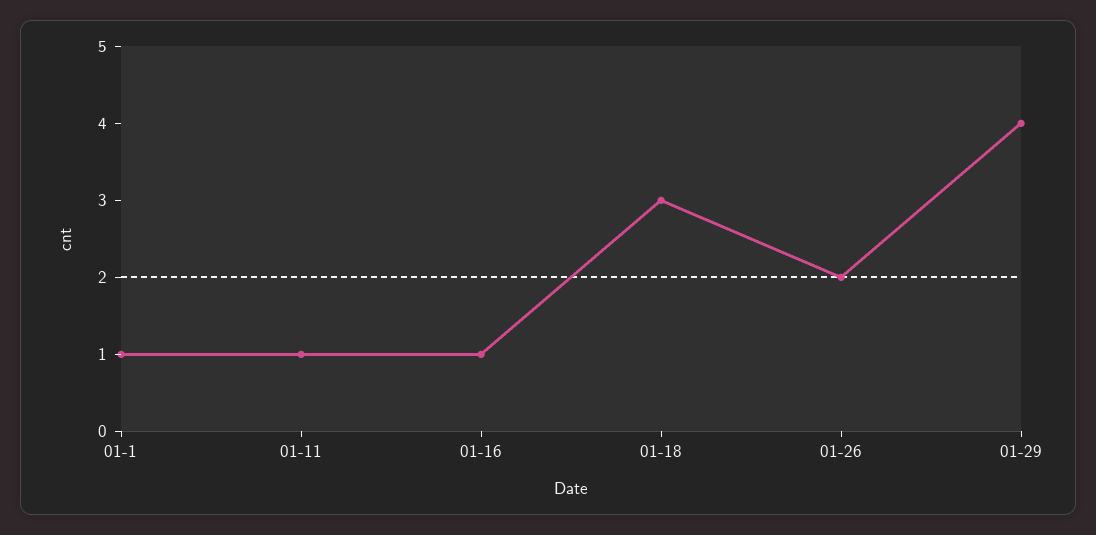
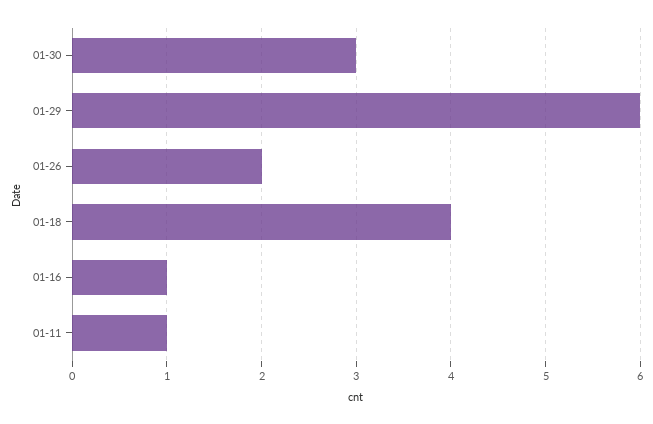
01-1: 1 -> none
01-18: 3 -> 4
01-29: 4 -> 6
01-30: none -> 3

